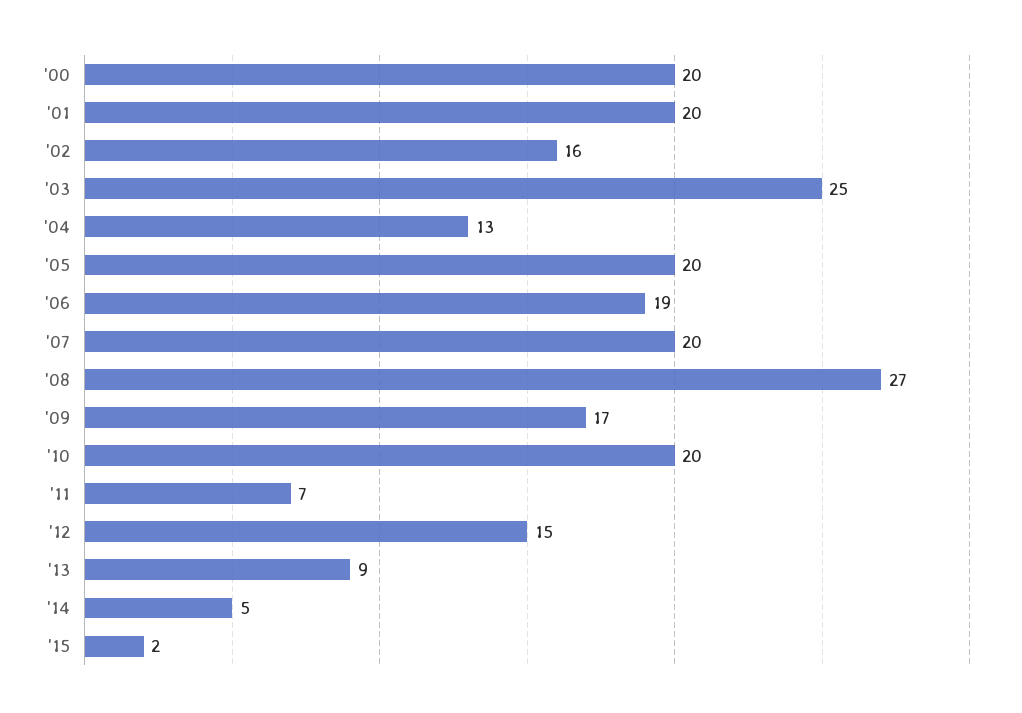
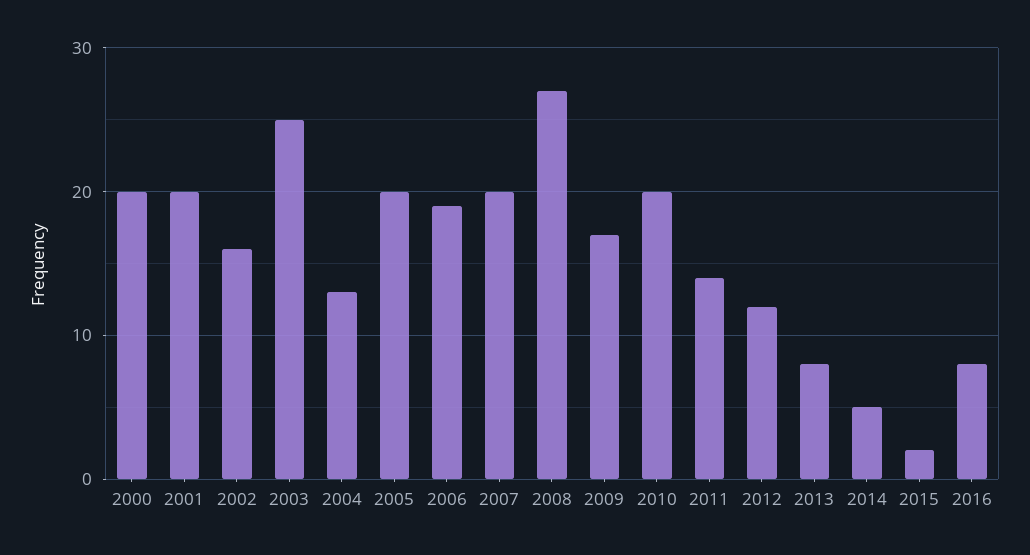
'11: 7 -> 14
'12: 15 -> 12
'13: 9 -> 8
2016: none -> 8

